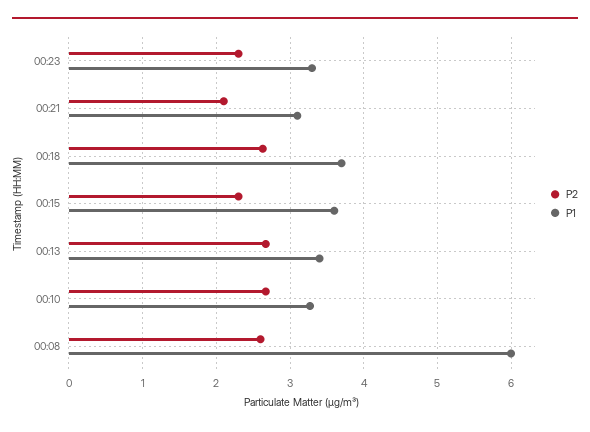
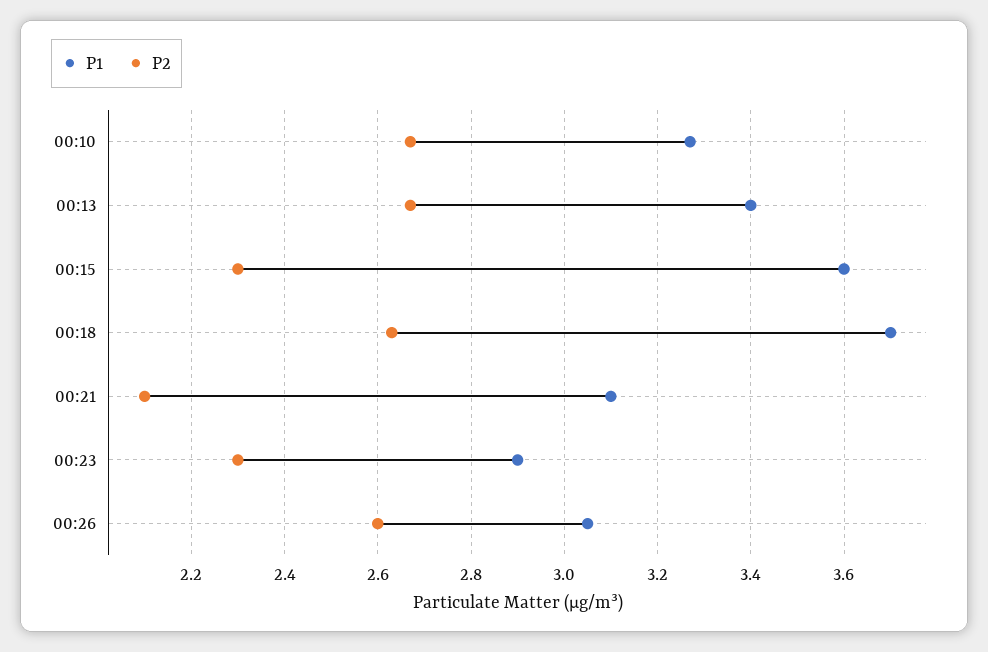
P1, 00:23: 3.3 -> 2.9
P2, 00:08: 2.6 -> none
P1, 00:08: 6 -> none
P1, 00:26: none -> 3.05
P2, 00:26: none -> 2.6

